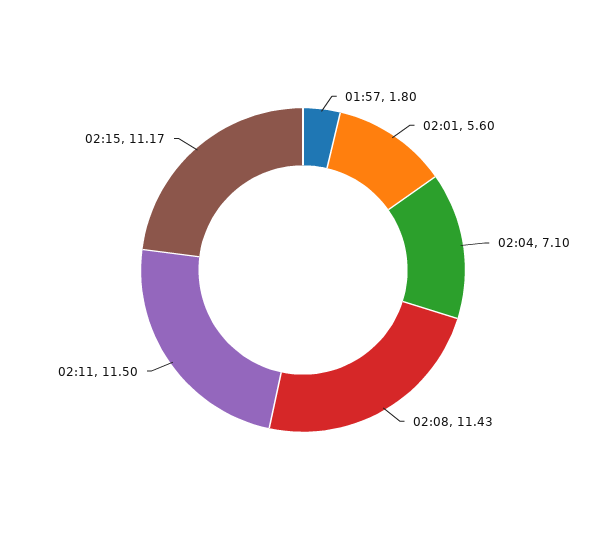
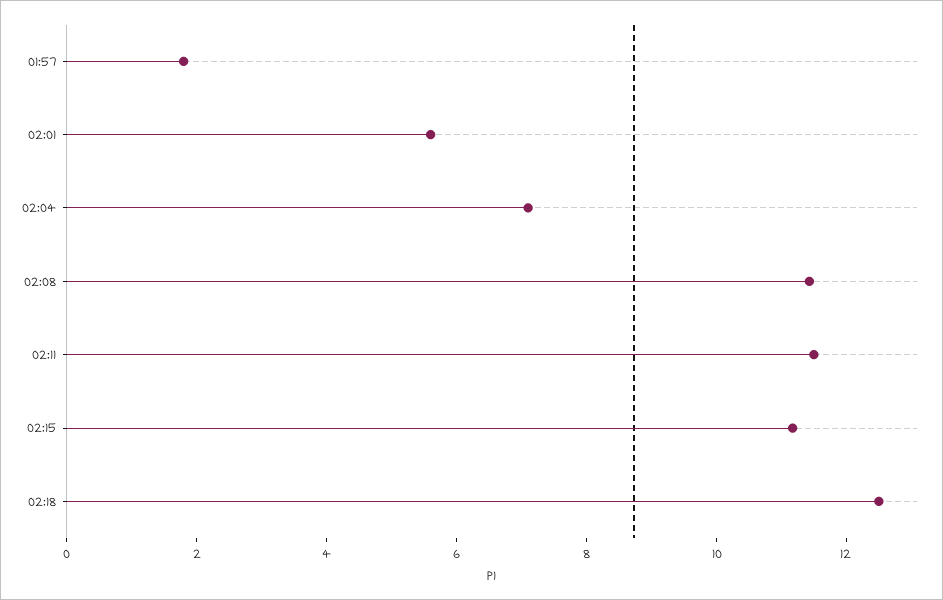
02:18: none -> 12.5

